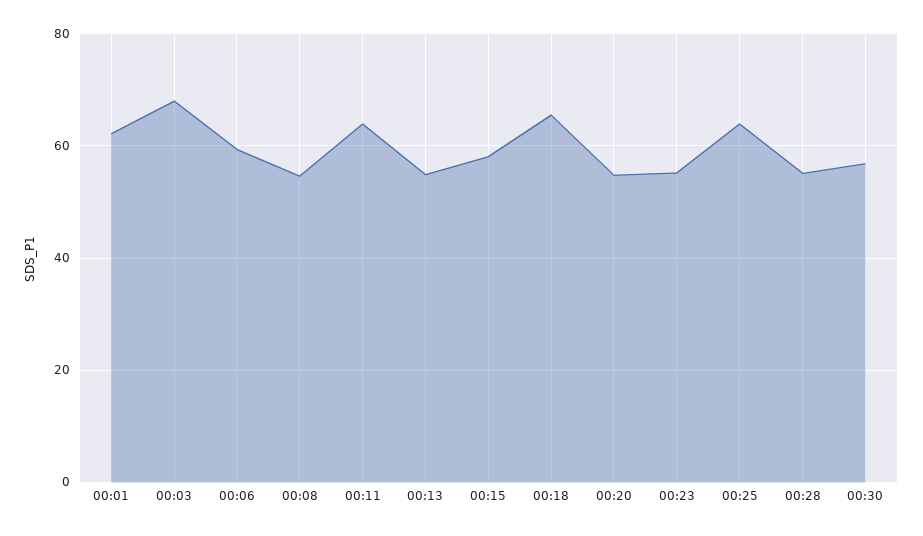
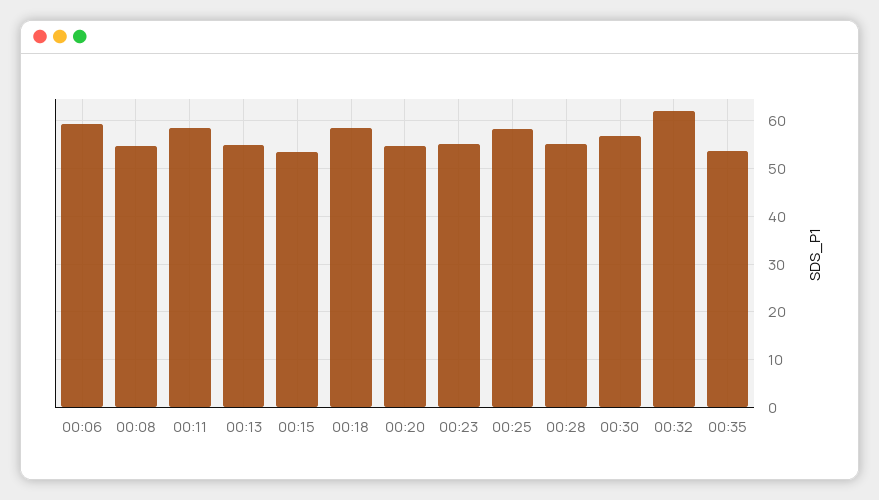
00:01: 62 -> none
00:03: 68 -> none
00:11: 64 -> 58
00:15: 58 -> 54
00:18: 66 -> 58
00:25: 64 -> 58
00:32: none -> 62
00:35: none -> 54

